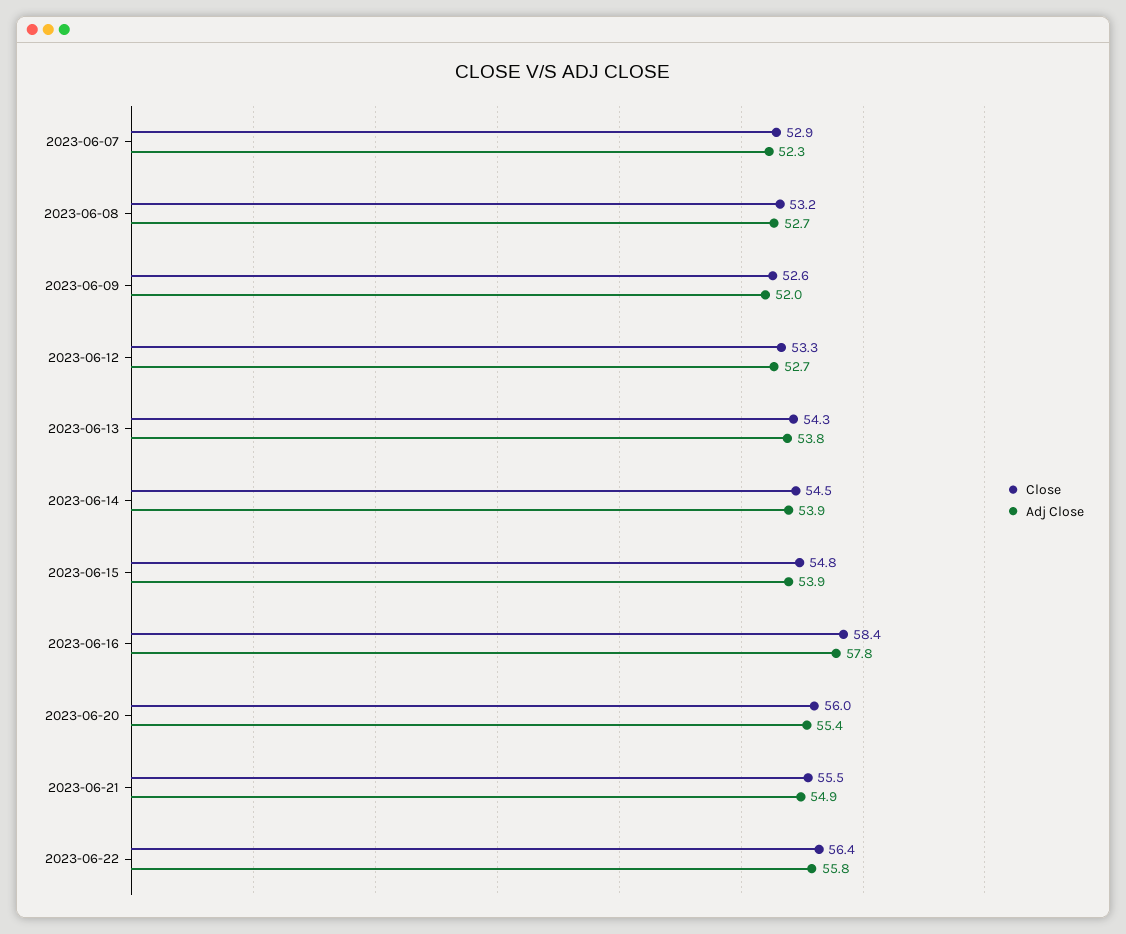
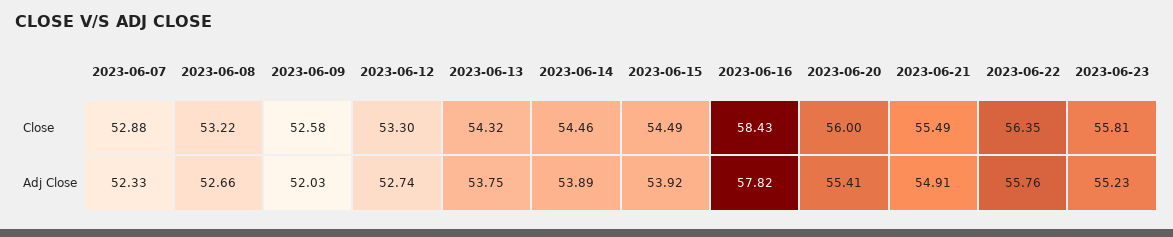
Close, 2023-06-15: 54.8 -> 54.49
Close, 2023-06-23: none -> 55.81
Adj Close, 2023-06-23: none -> 55.23

